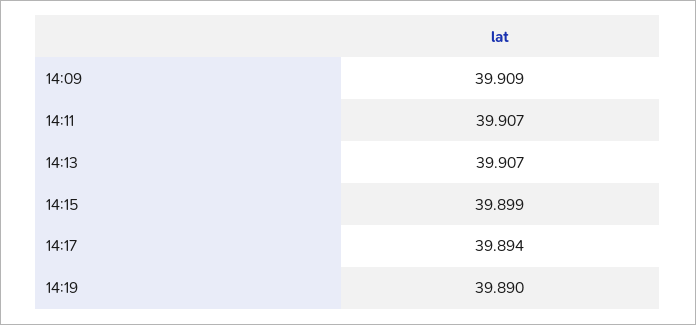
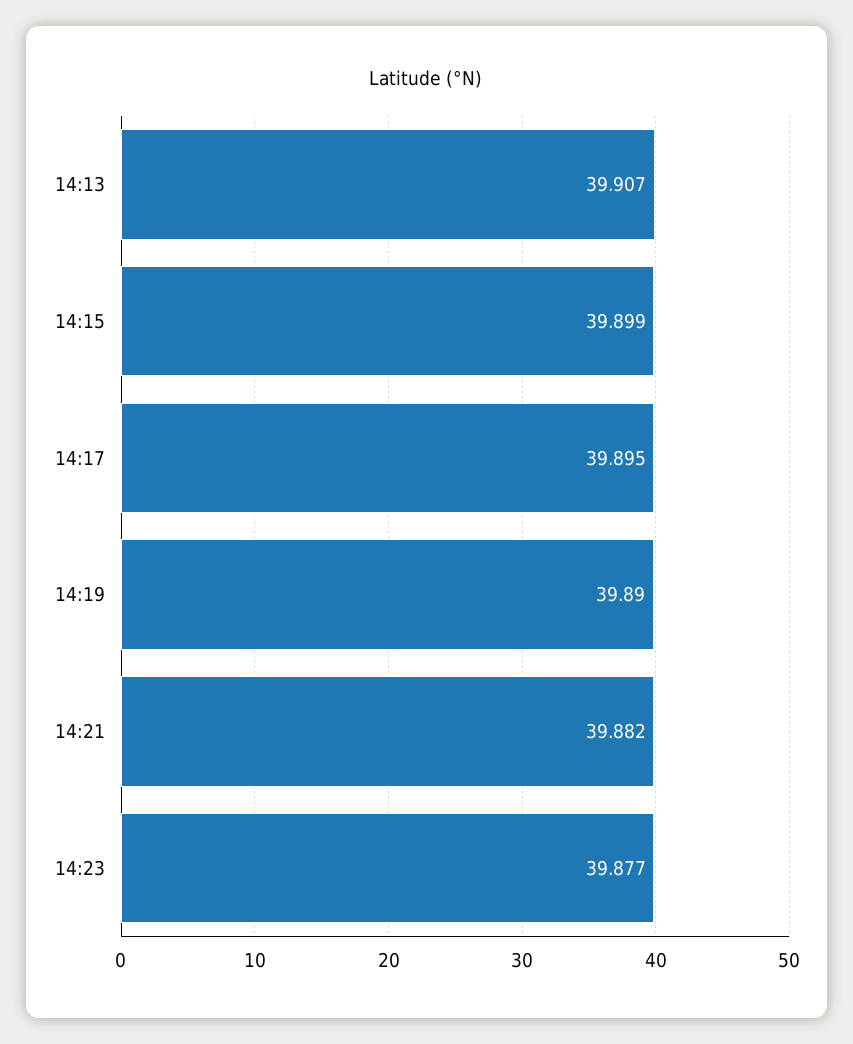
14:09: 39.909 -> none
14:11: 39.907 -> none
14:17: 39.894 -> 39.895
14:21: none -> 39.882
14:23: none -> 39.877

